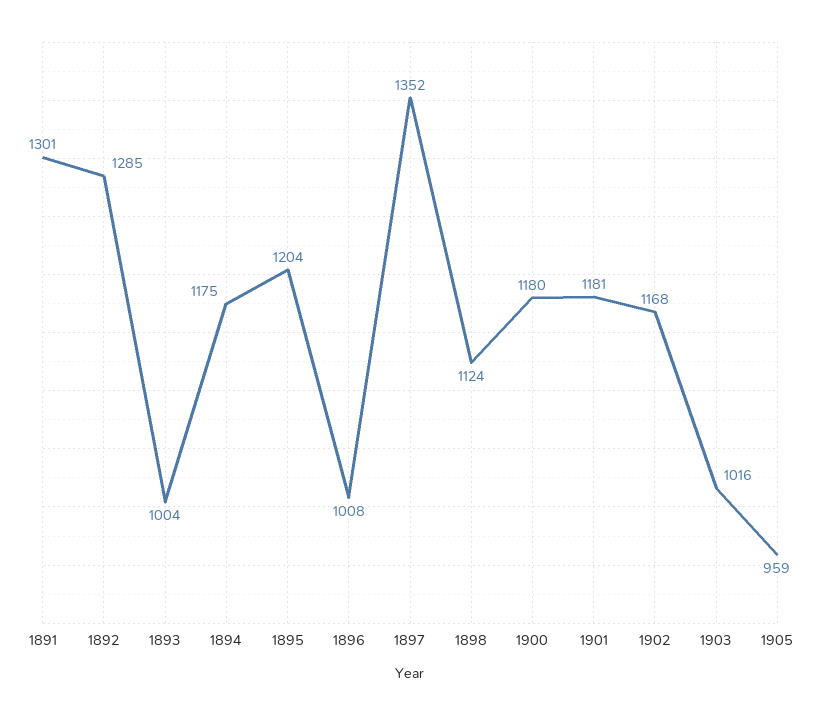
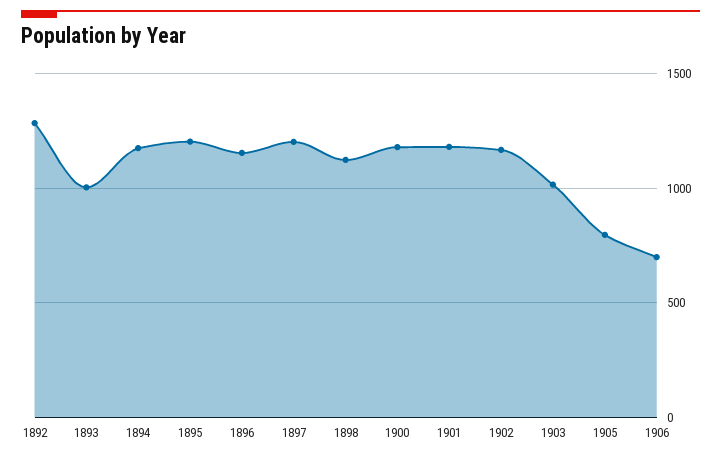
1891: 1301 -> none
1896: 1008 -> 1150
1897: 1352 -> 1200
1905: 959 -> 800
1906: none -> 700

